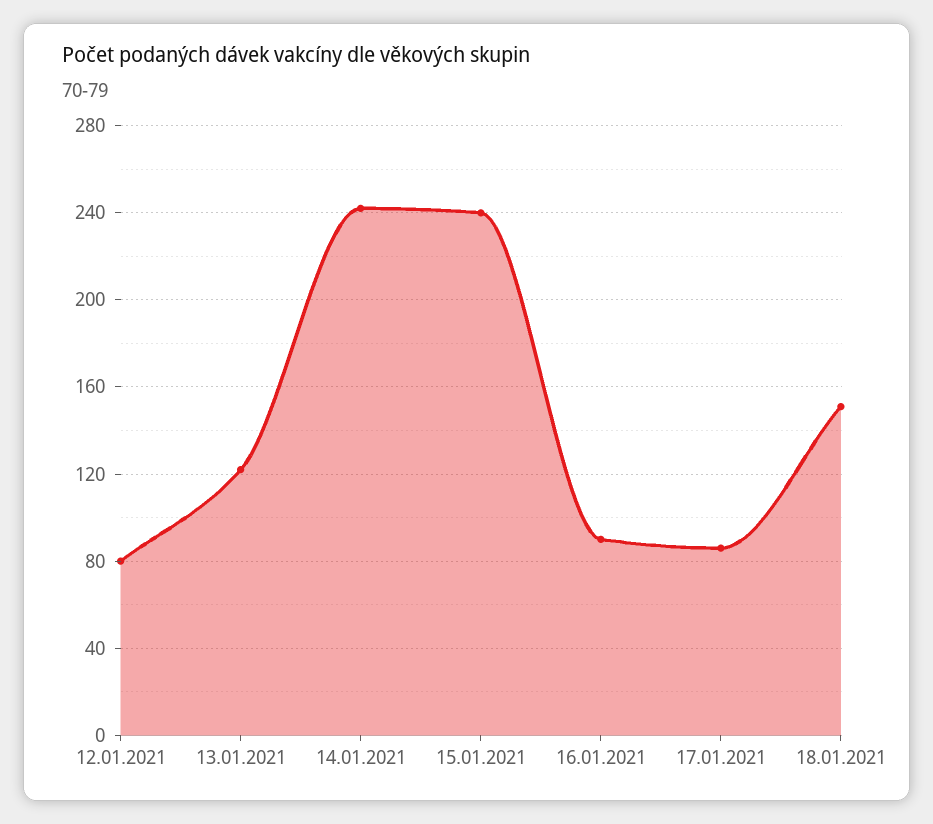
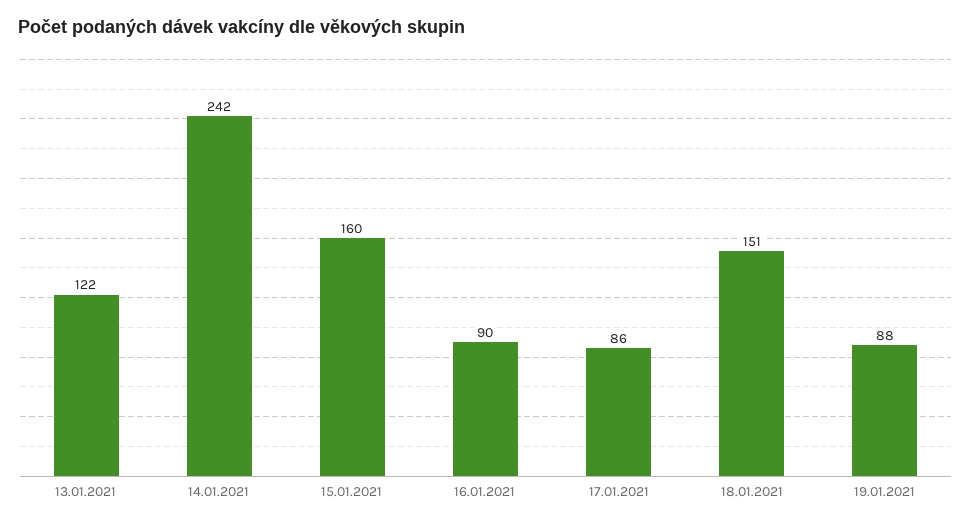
12.01.2021: 80 -> none
15.01.2021: 240 -> 160
19.01.2021: none -> 88

